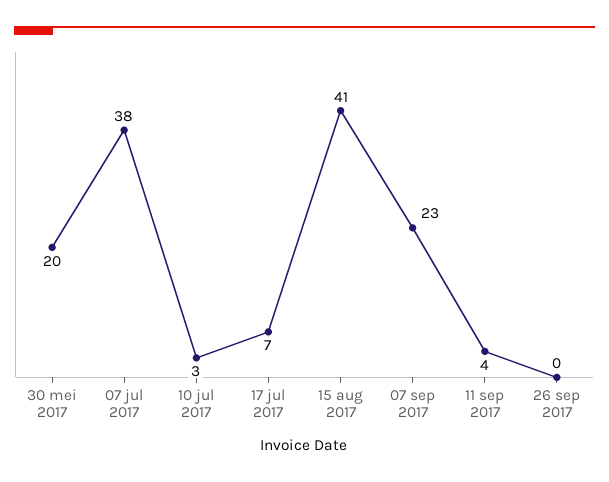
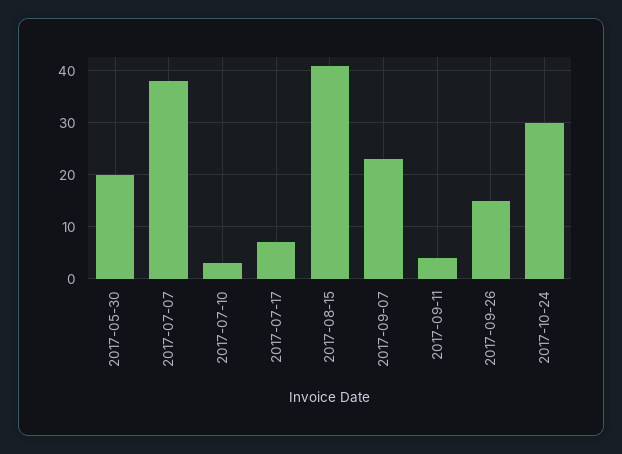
26 sep 2017: 0 -> 15
2017-10-24: none -> 30

